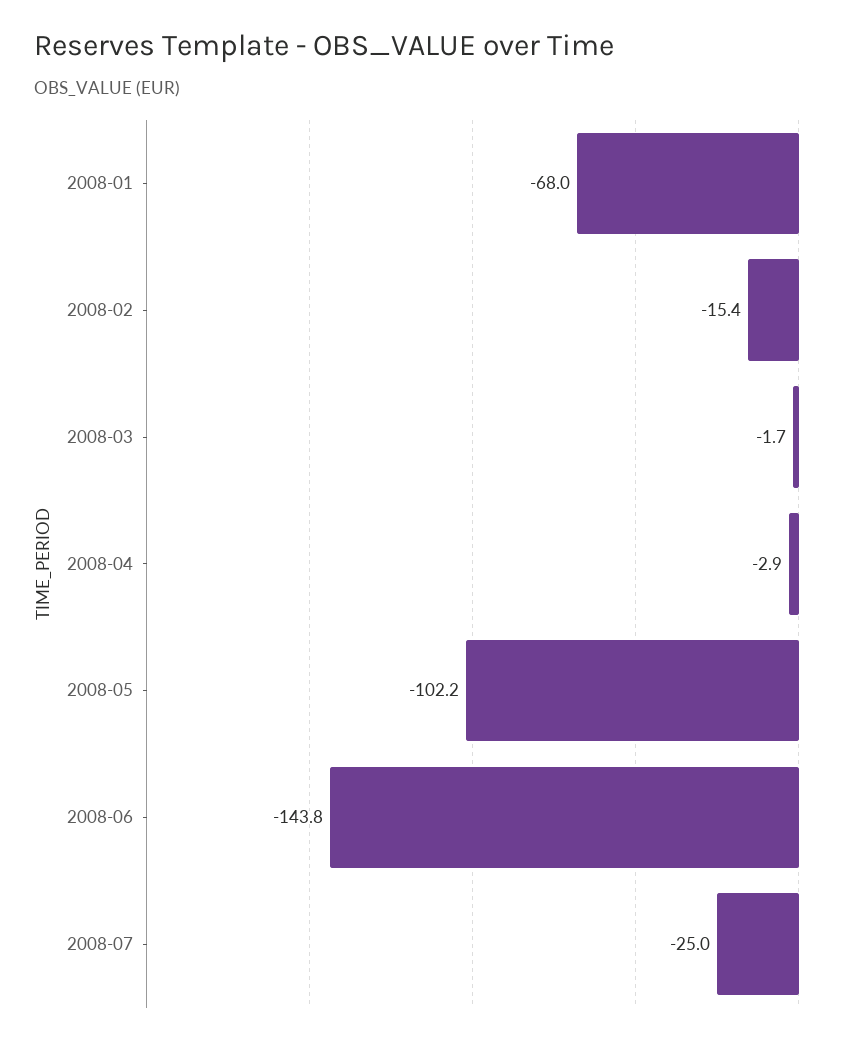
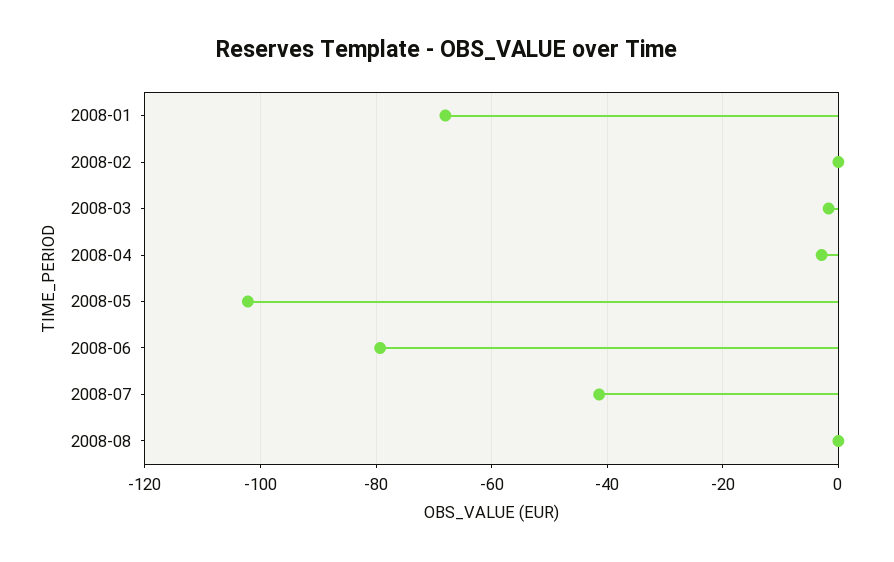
2008-02: -15.4 -> 0
2008-06: -143.8 -> -80
2008-07: -25 -> -42
2008-08: none -> 0

